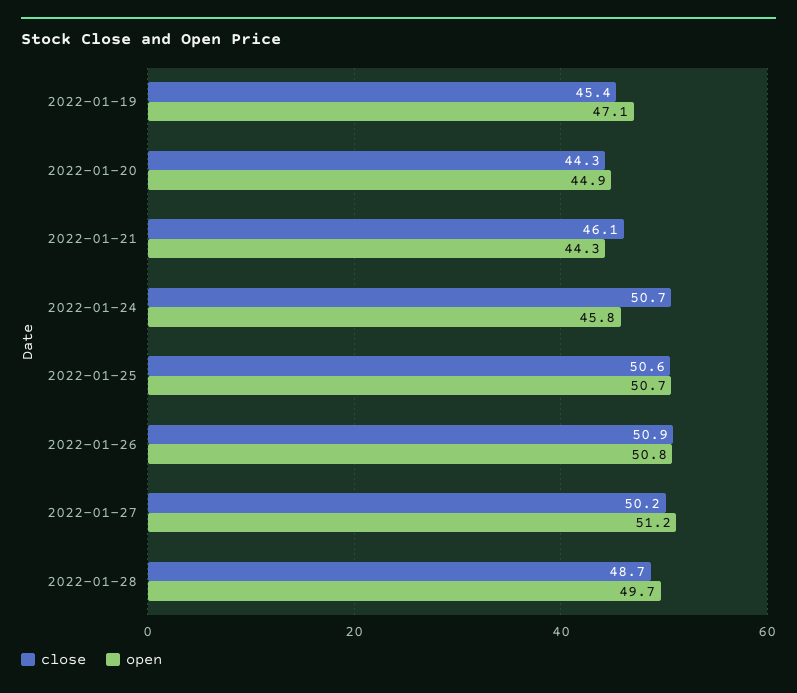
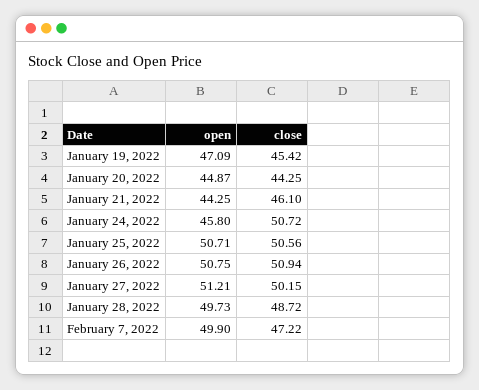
open, February 7, 2022: none -> 49.9
close, February 7, 2022: none -> 47.22

